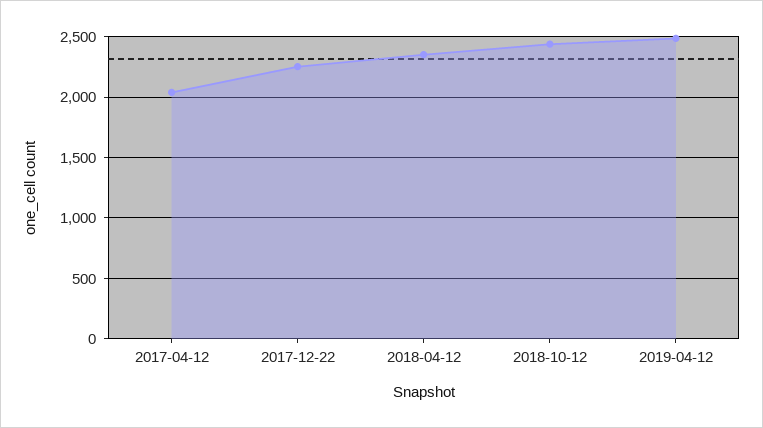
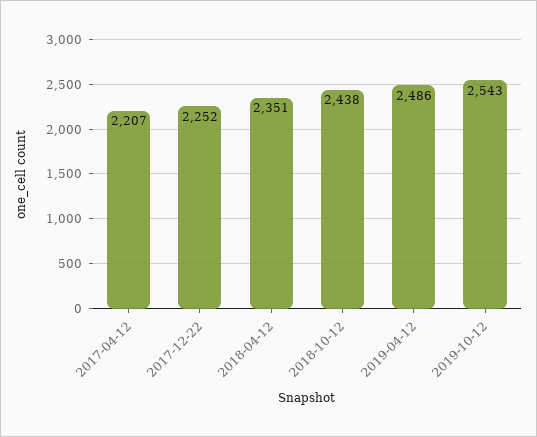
2017-04-12: 2050 -> 2207
2019-10-12: none -> 2543

